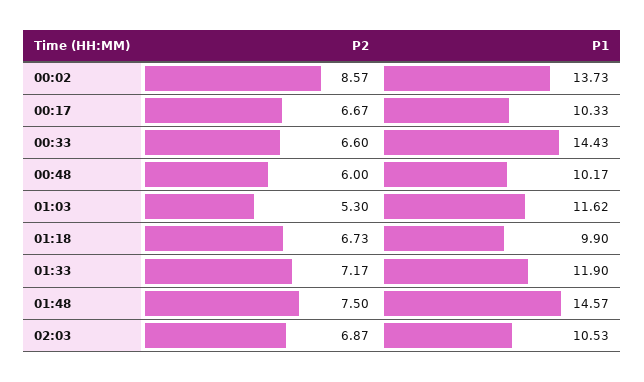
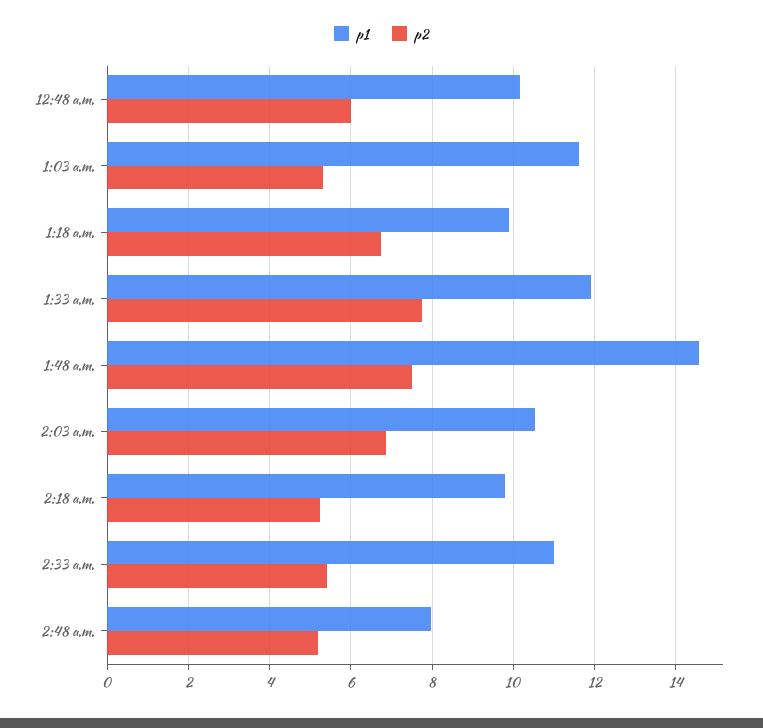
P2, 00:02: 8.57 -> none
P1, 00:02: 13.73 -> none
P2, 00:17: 6.67 -> none
P1, 00:17: 10.33 -> none
P2, 00:33: 6.6 -> none
P1, 00:33: 14.43 -> none
P2, 01:33: 7.17 -> 7.8
P1, 2:18 a.m.: none -> 9.8
P2, 2:18 a.m.: none -> 5.2
P1, 2:33 a.m.: none -> 11
P2, 2:33 a.m.: none -> 5.4
P1, 2:48 a.m.: none -> 8
P2, 2:48 a.m.: none -> 5.2

